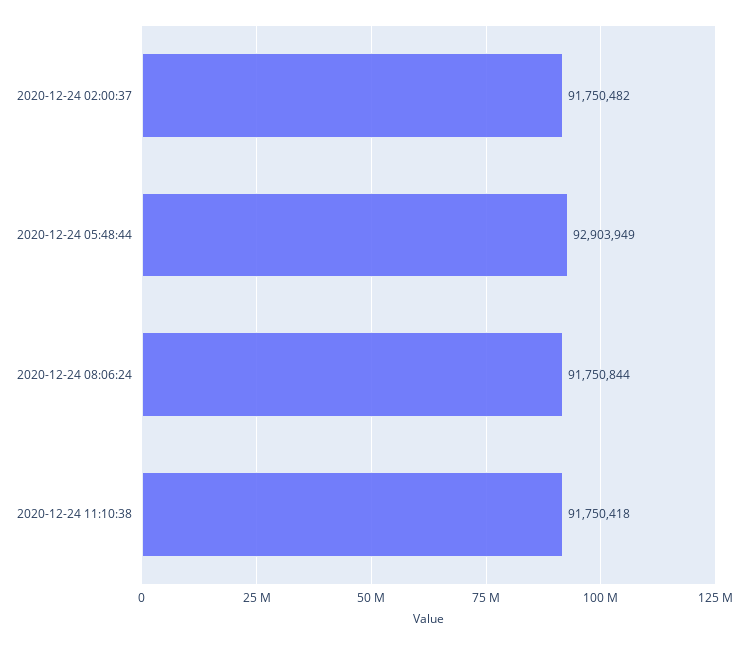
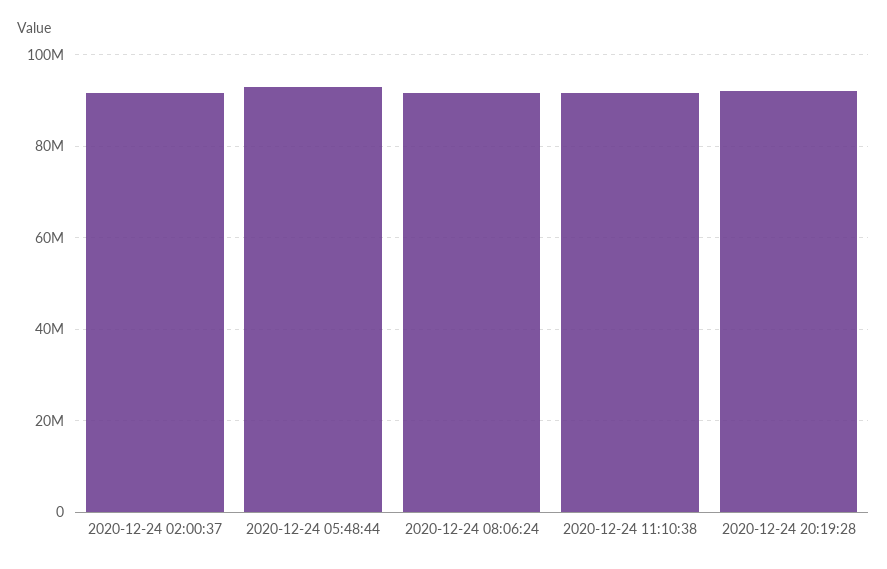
2020-12-24 20:19:28: none -> 92000000

